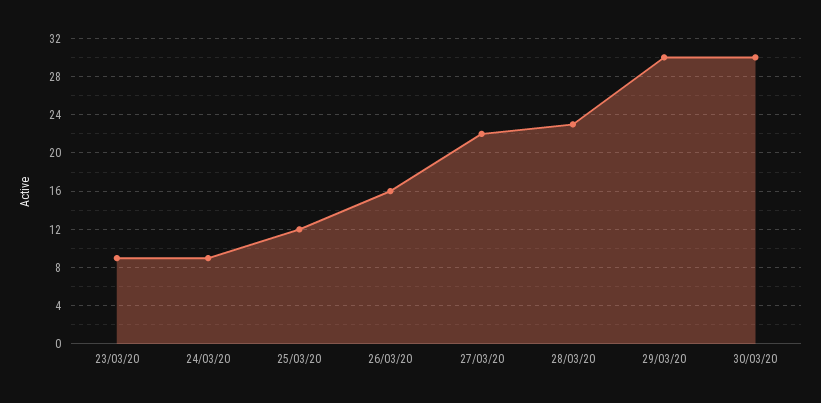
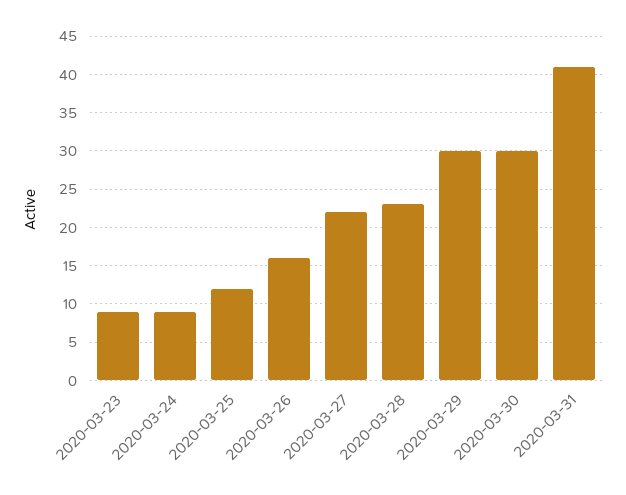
2020-03-31: none -> 41

